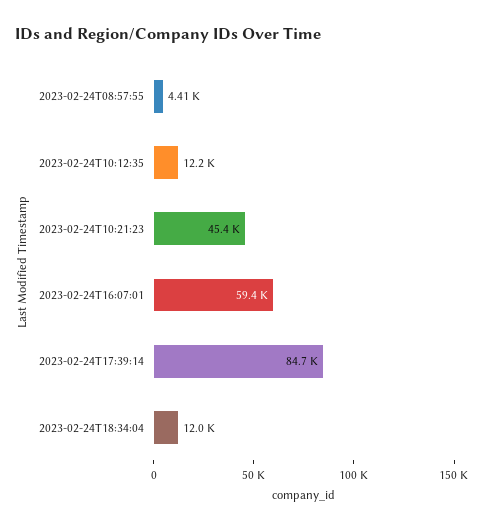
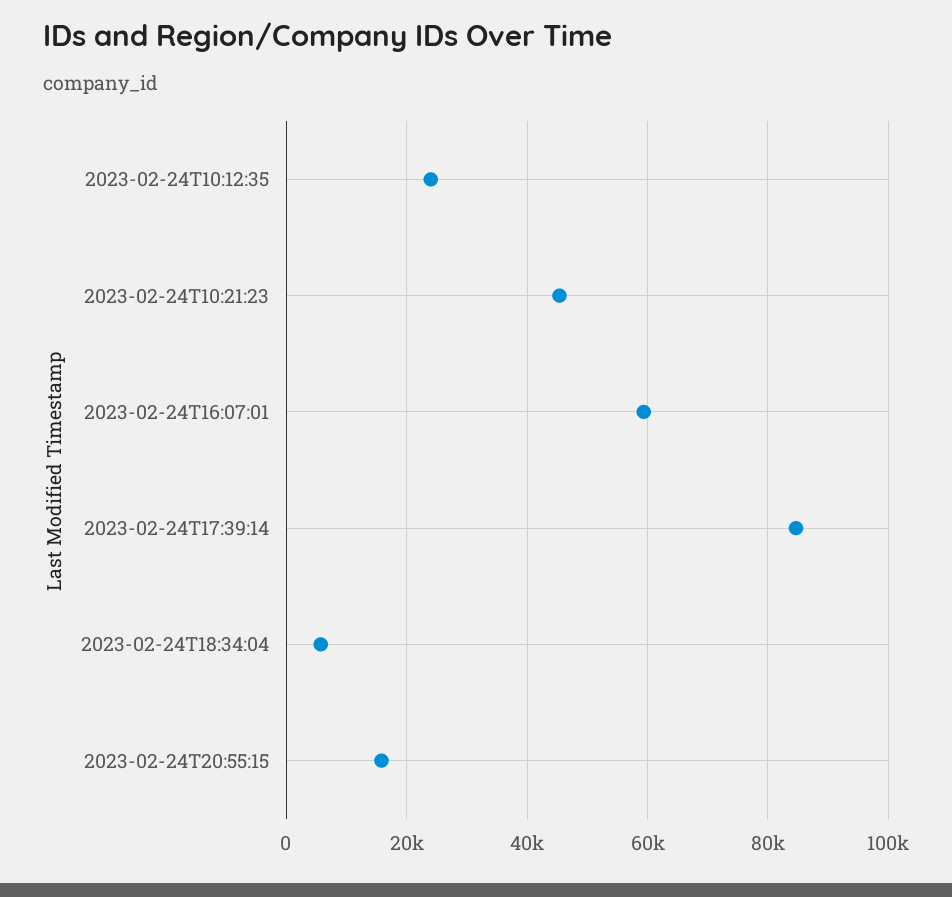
2023-02-24T08:57:55: 4410 -> none
2023-02-24T10:12:35: 12200 -> 24000
2023-02-24T18:34:04: 12000 -> 6000
2023-02-24T20:55:15: none -> 16000

